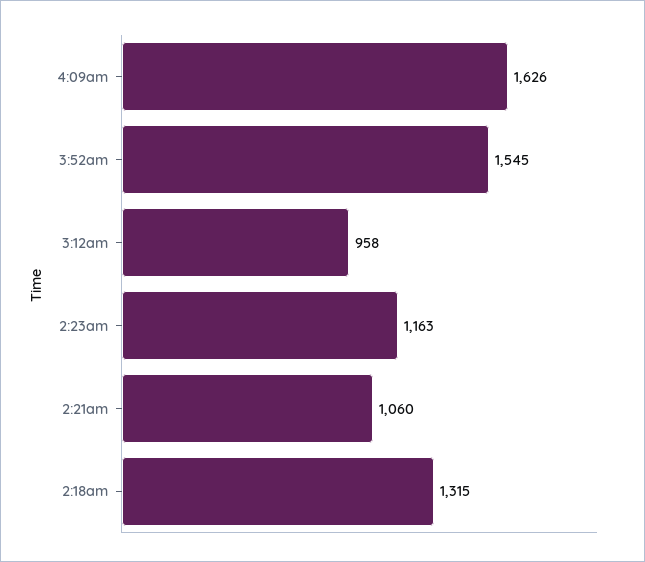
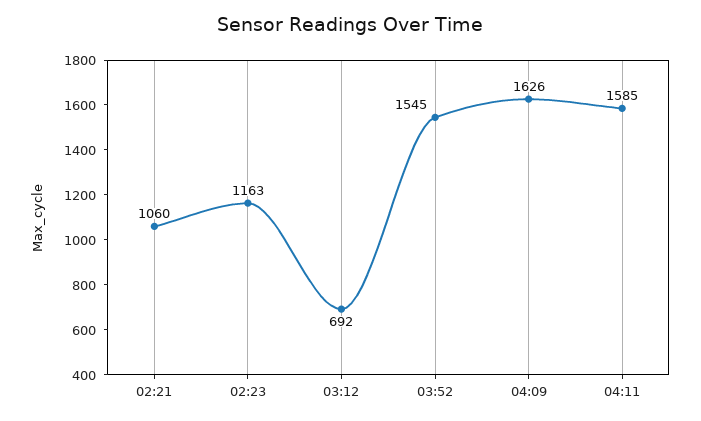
3:12am: 958 -> 692
2:18am: 1315 -> none
04:11: none -> 1585

